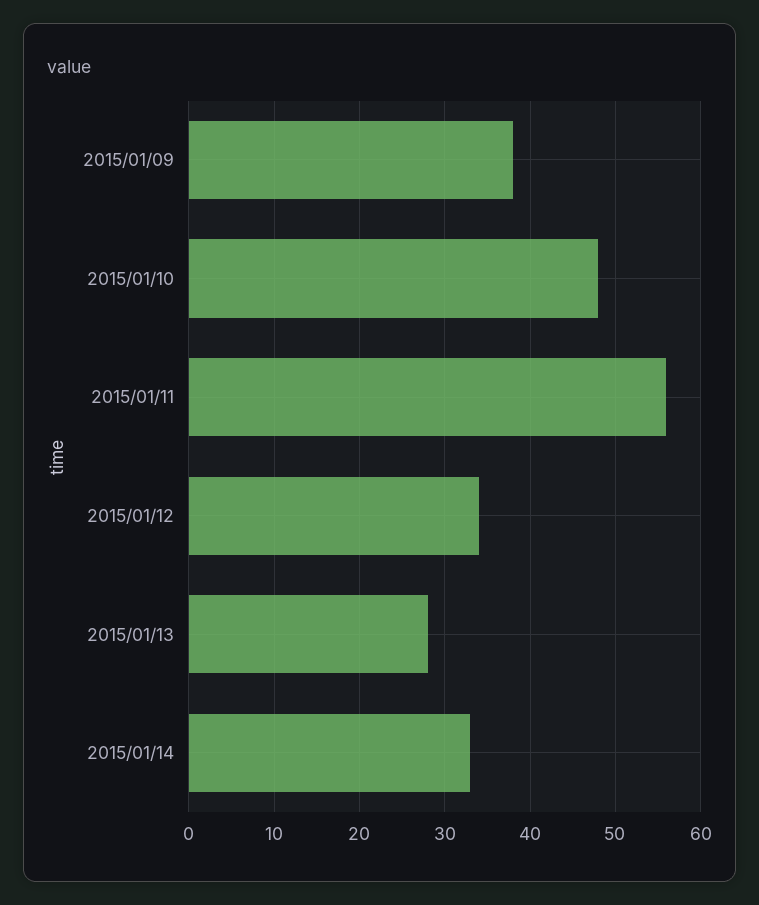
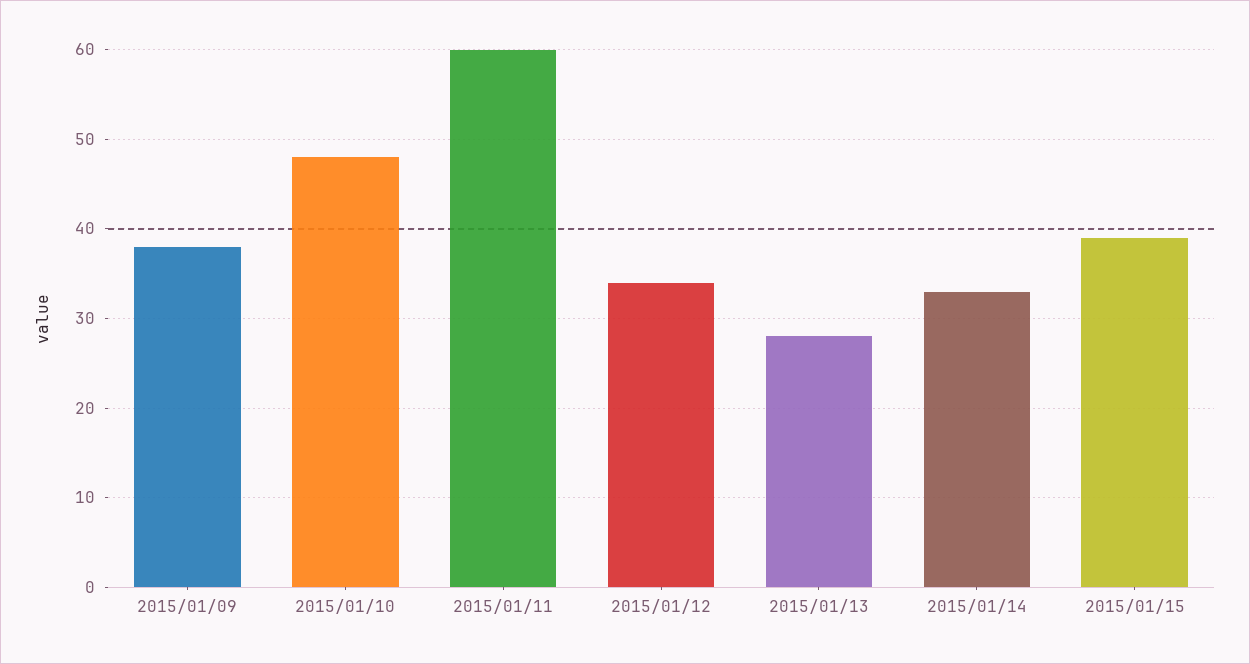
2015/01/11: 56 -> 60
2015/01/15: none -> 39

